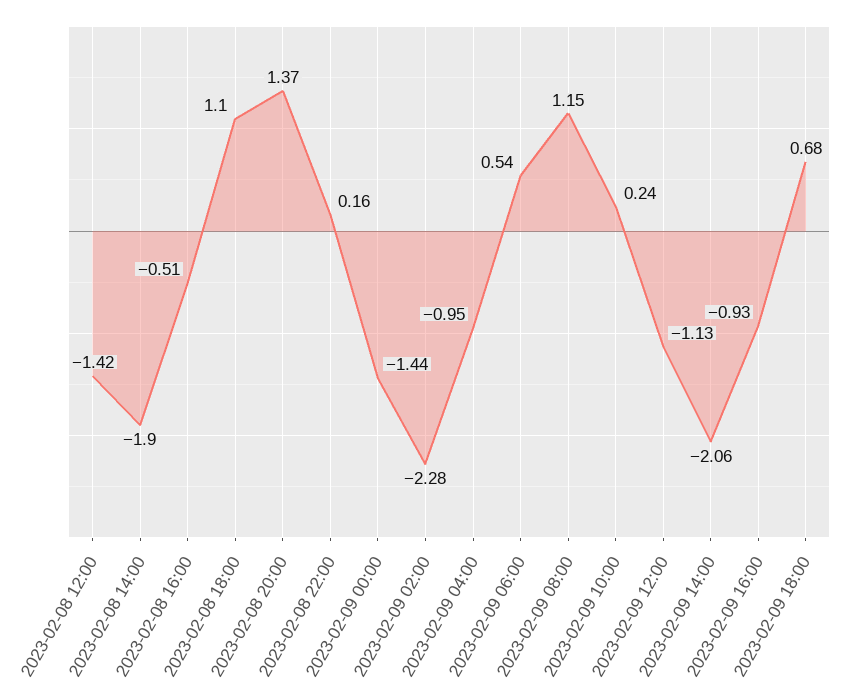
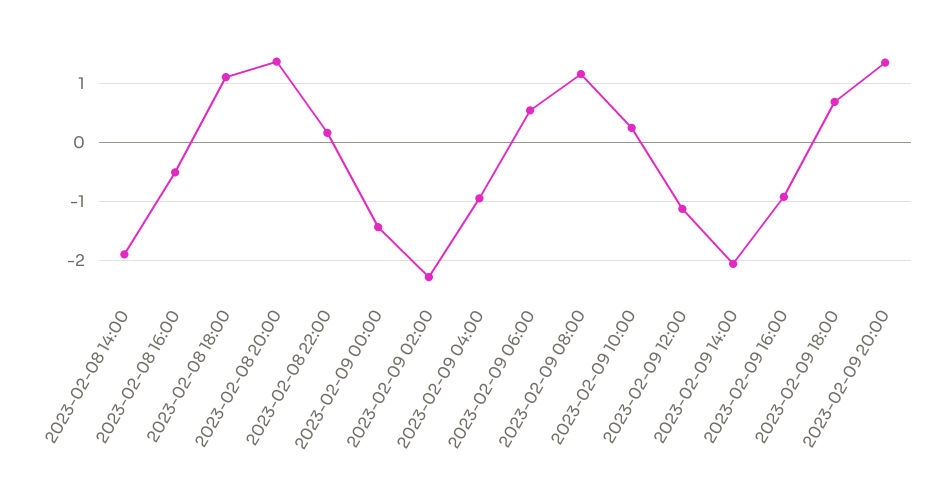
2023-02-08 12:00: -1.42 -> none
2023-02-09 20:00: none -> 1.4

